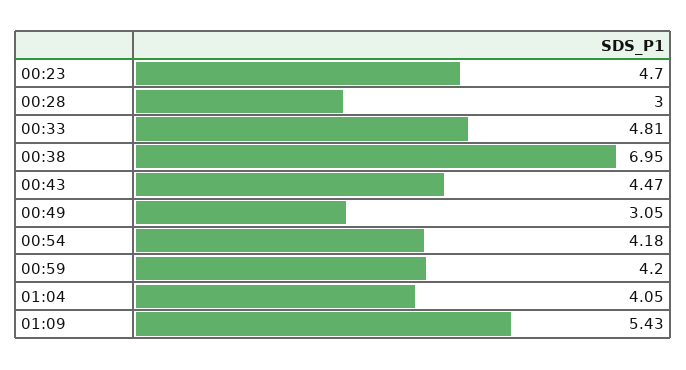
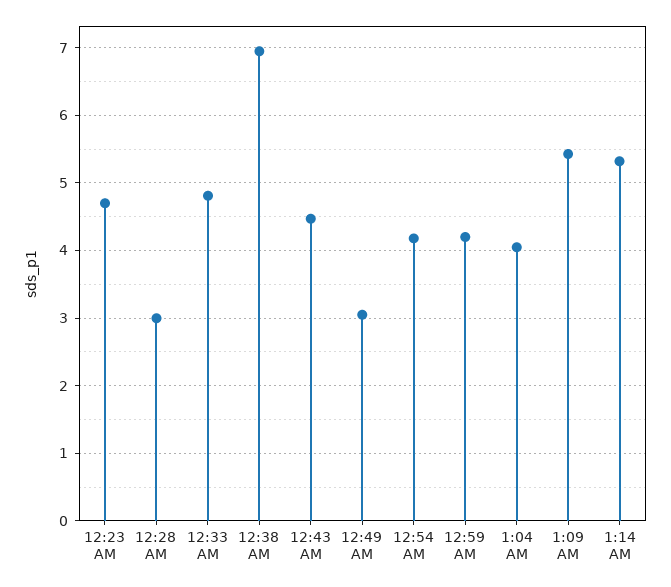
1:14 AM: none -> 5.3

